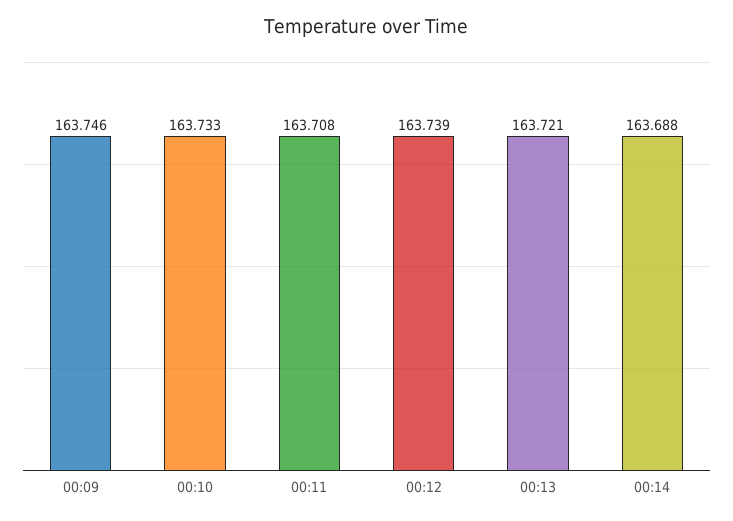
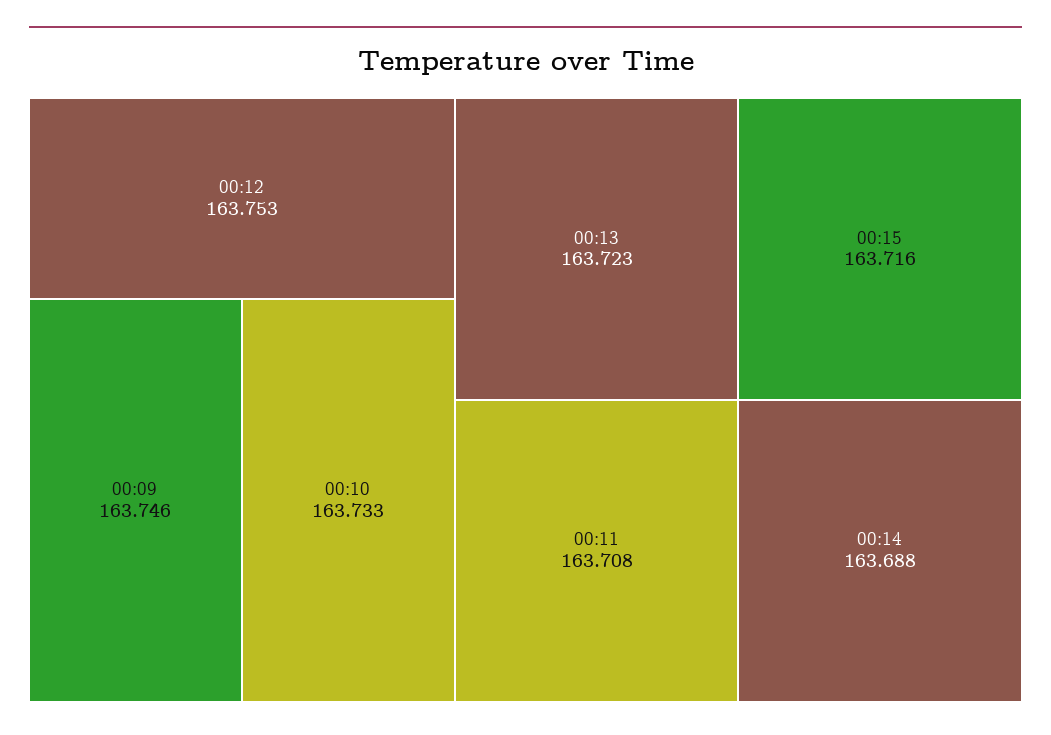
00:12: 163.739 -> 163.753
00:13: 163.721 -> 163.723
00:15: none -> 163.716

